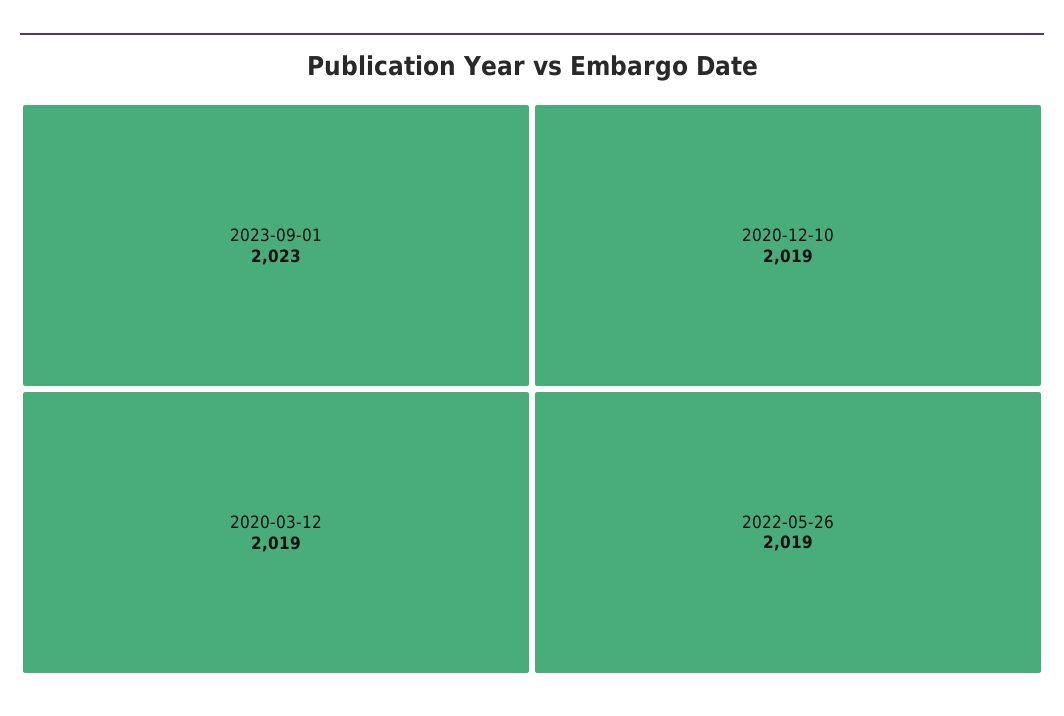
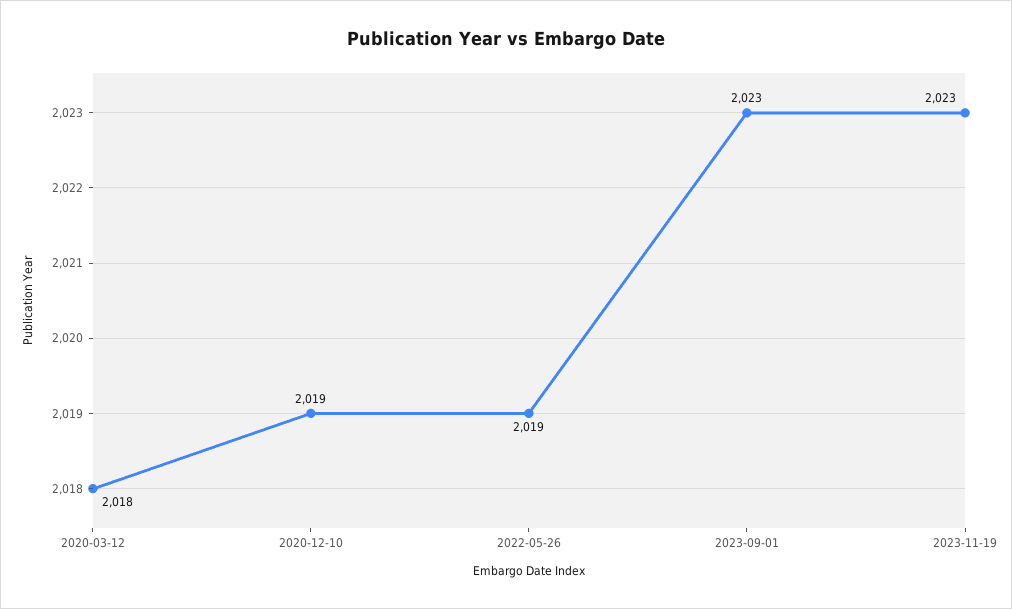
2020-03-12: 2019 -> 2018
2023-11-19: none -> 2023

